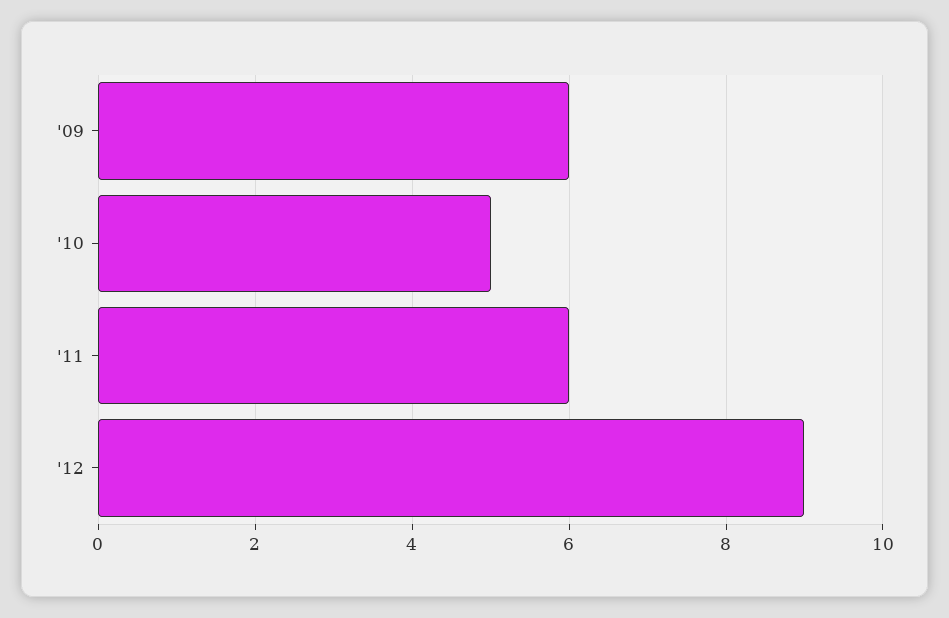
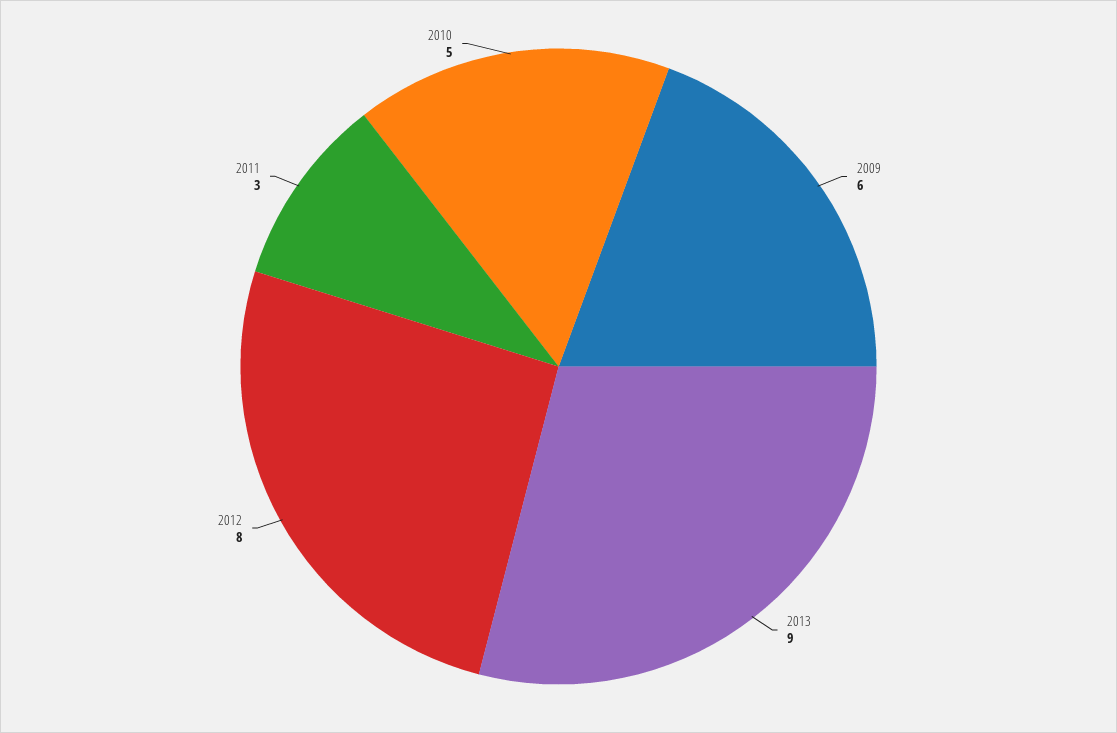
'11: 6 -> 3
'12: 9 -> 8
2013: none -> 9

